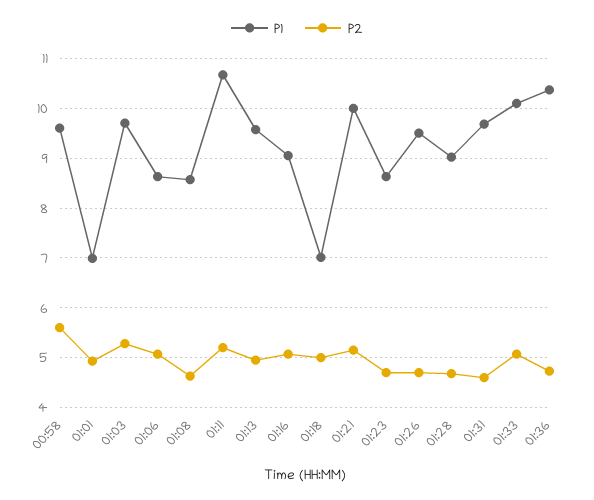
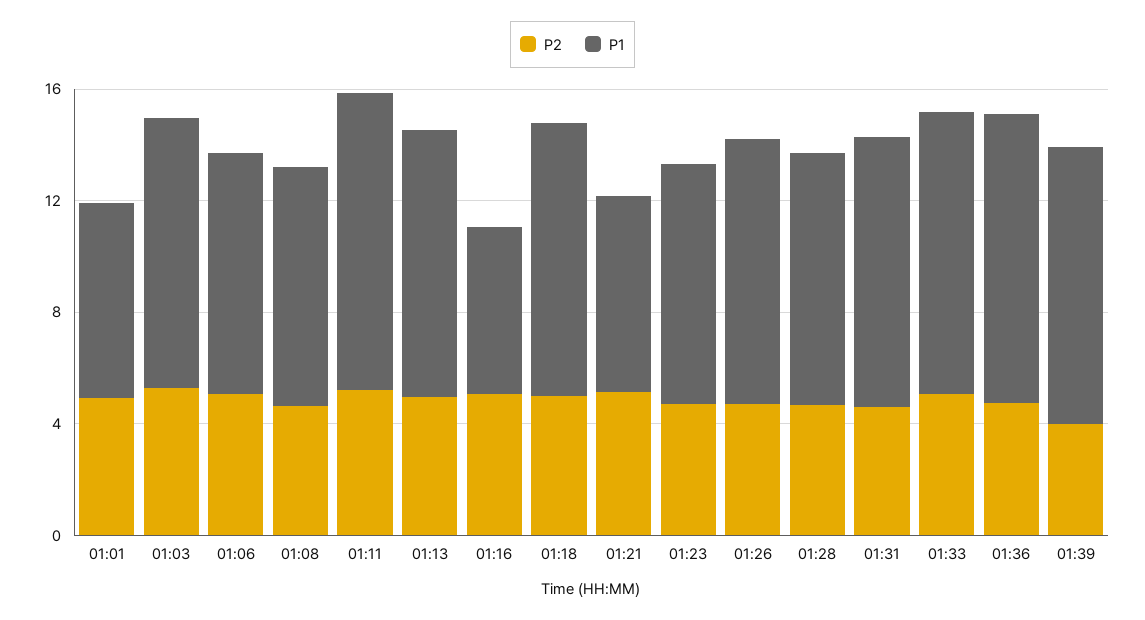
P1, 00:58: 9.6 -> none
P2, 00:58: 5.6 -> none
P1, 01:16: 9 -> 6
P1, 01:18: 7 -> 10
P1, 01:21: 10 -> 7
P2, 01:39: none -> 4
P1, 01:39: none -> 10

